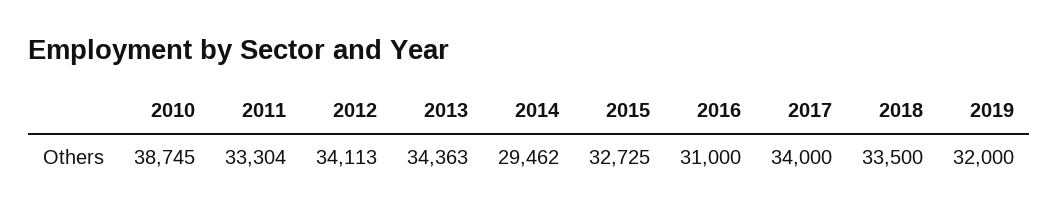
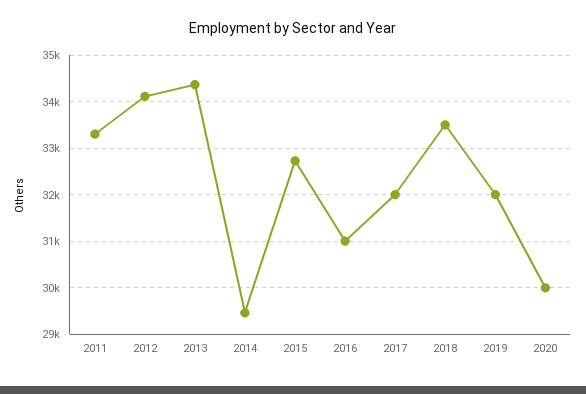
2010: 38745 -> none
2017: 34000 -> 32000
2020: none -> 30000

